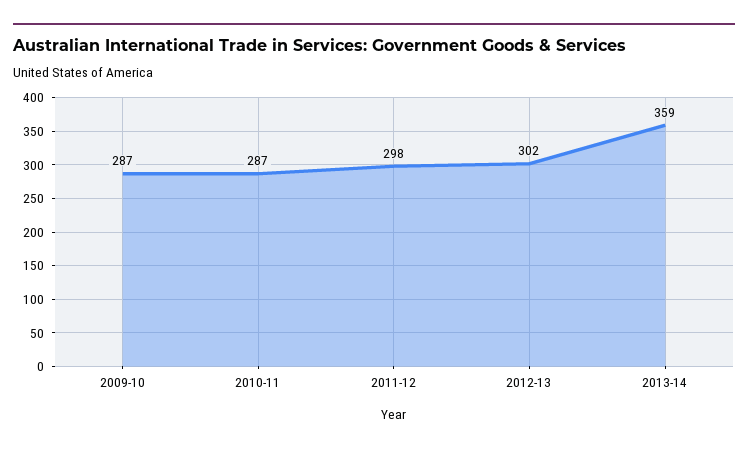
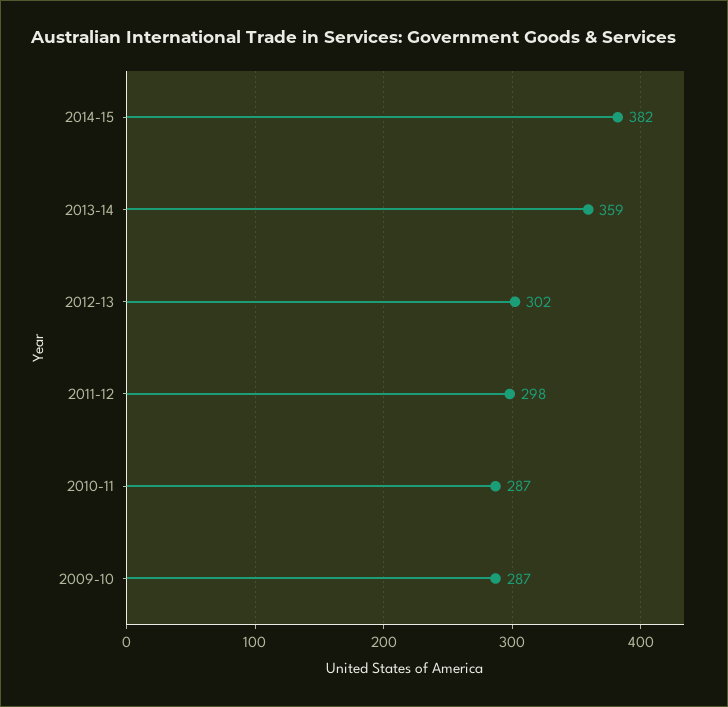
2014-15: none -> 382

